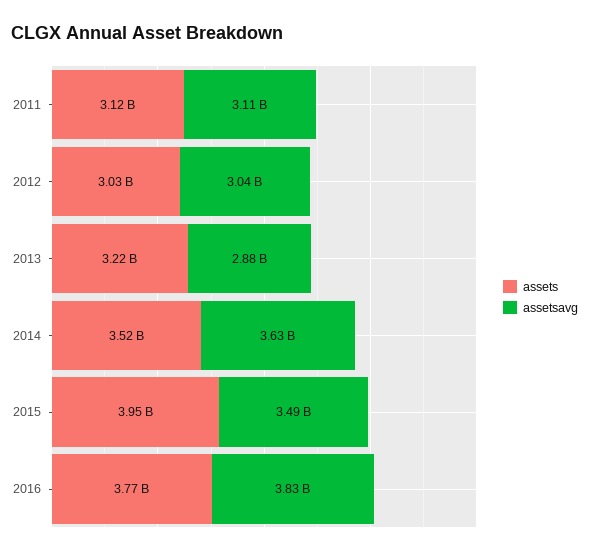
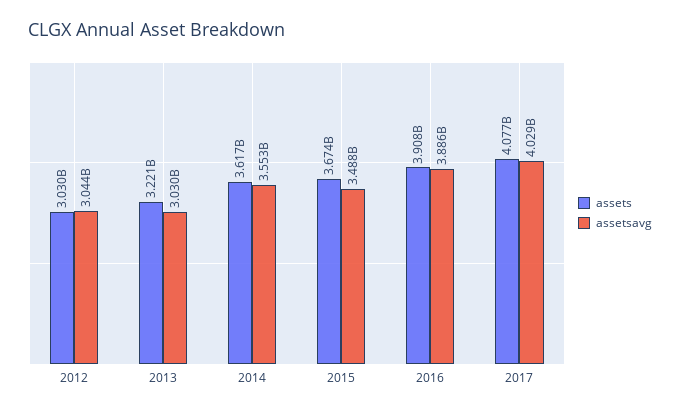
assets, 2011: 3120000000 -> none
assetsavg, 2011: 3110000000 -> none
assetsavg, 2013: 2880000000 -> 3030000000
assets, 2014: 3520000000 -> 3617000000
assetsavg, 2014: 3630000000 -> 3553000000
assets, 2015: 3950000000 -> 3674000000
assets, 2016: 3770000000 -> 3908000000
assetsavg, 2016: 3830000000 -> 3886000000
assets, 2017: none -> 4077000000
assetsavg, 2017: none -> 4029000000

